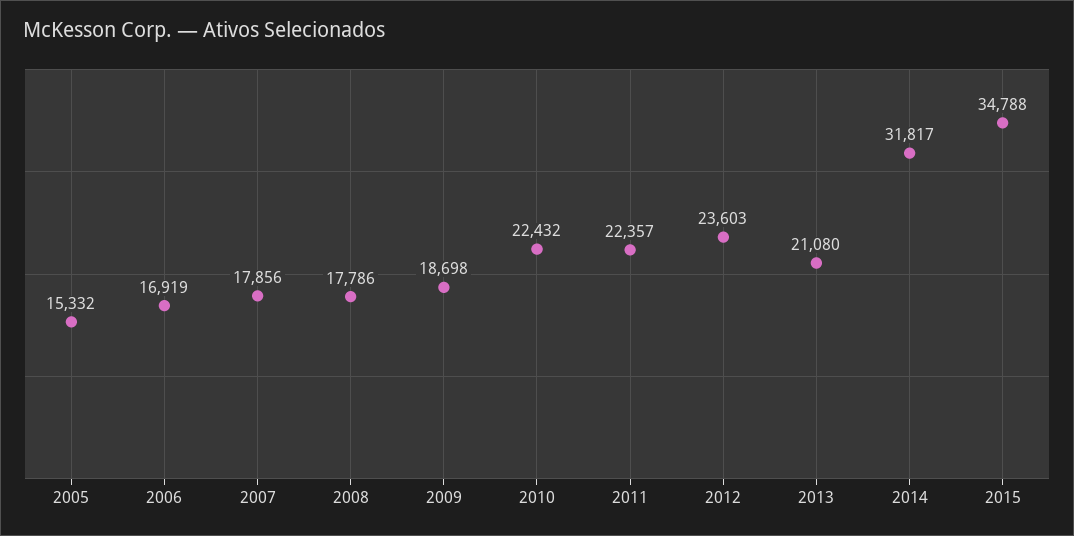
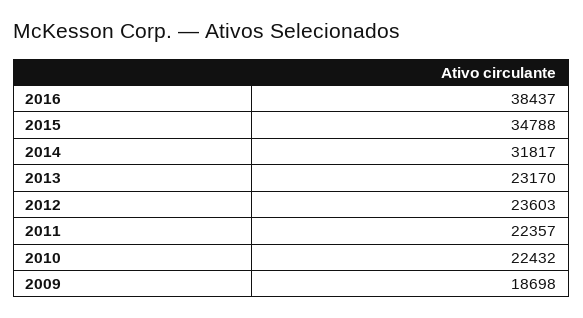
2005: 15332 -> none
2006: 16919 -> none
2007: 17856 -> none
2008: 17786 -> none
2013: 21080 -> 23170
2016: none -> 38437

